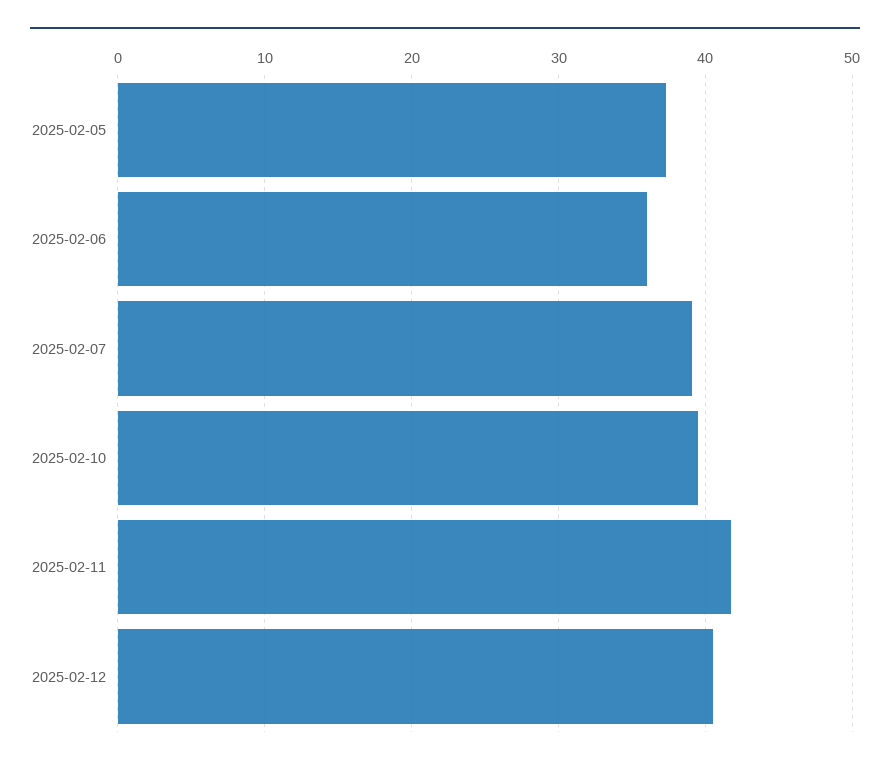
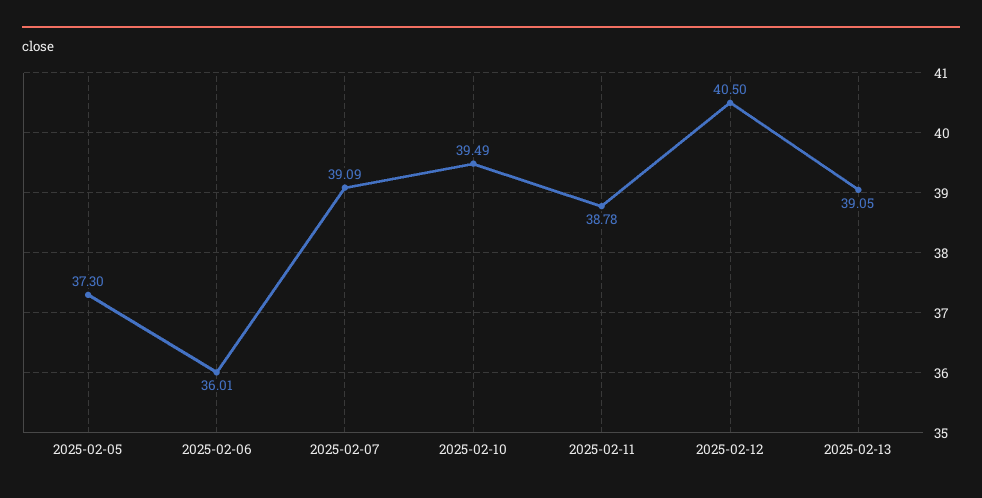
2025-02-11: 42 -> 38.78
2025-02-13: none -> 39.05

